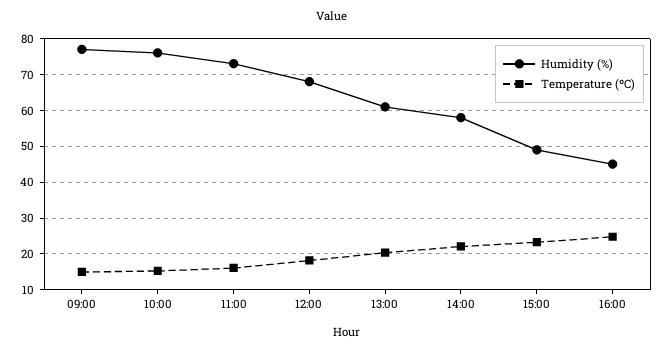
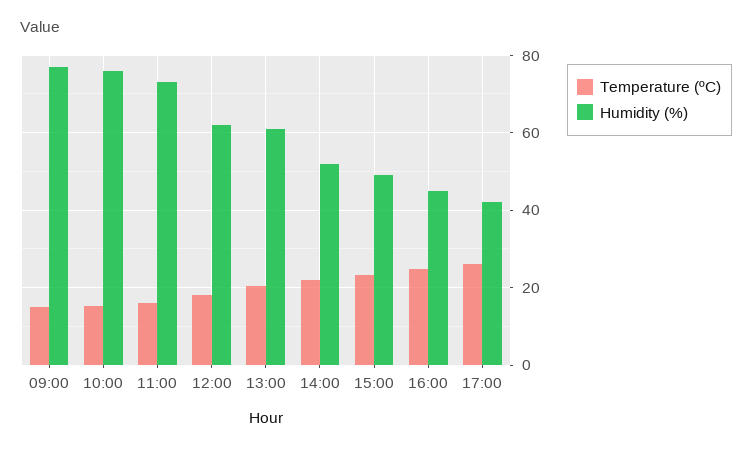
Humidity (%), 12:00: 68 -> 62
Humidity (%), 14:00: 58 -> 52
Temperature (ºC), 17:00: none -> 26
Humidity (%), 17:00: none -> 42

